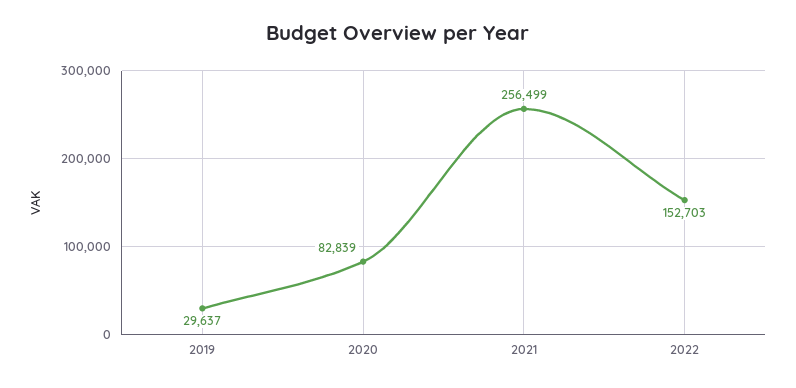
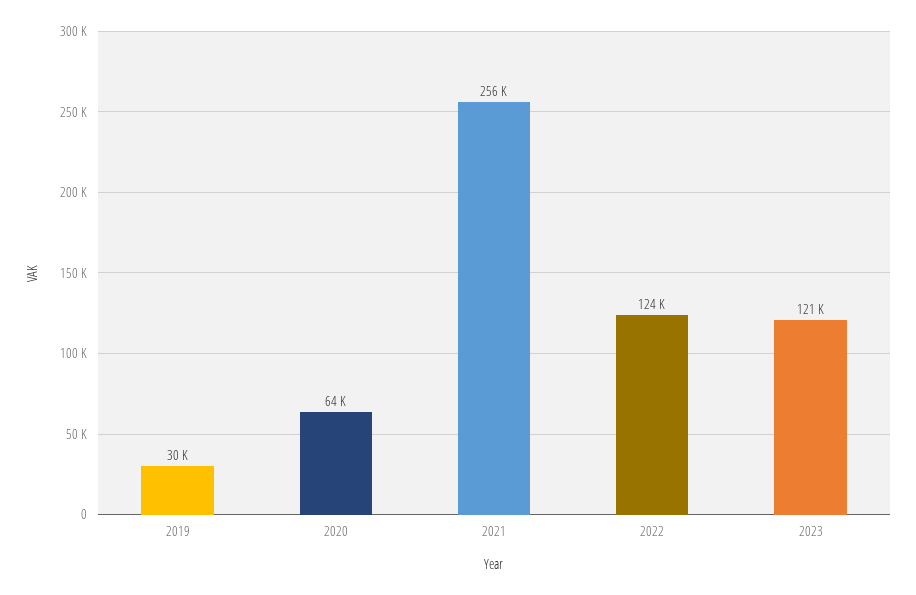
2020: 82839 -> 64000
2022: 152703 -> 124000
2023: none -> 121000

